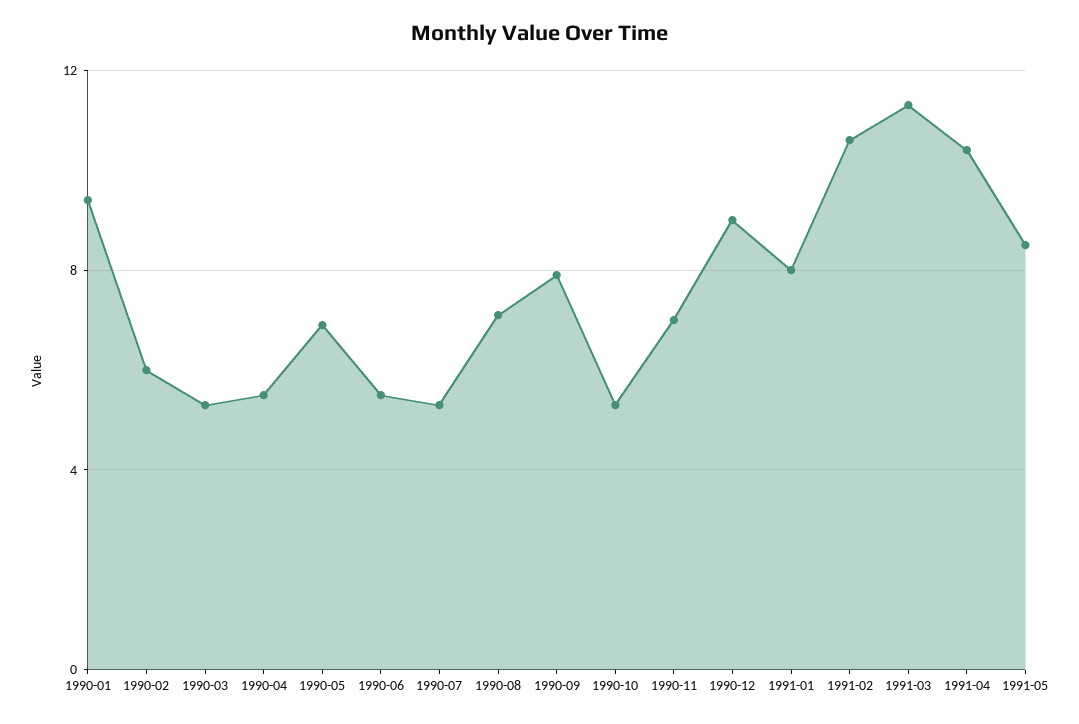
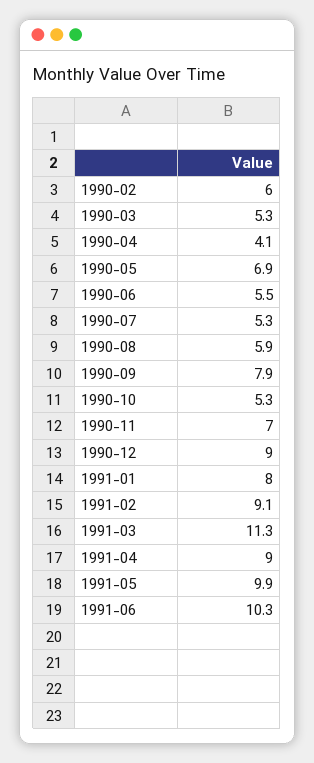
1990-01: 9.5 -> none
1990-04: 5.5 -> 4.1
1990-08: 7 -> 5.9
1991-02: 10.5 -> 9.1
1991-04: 10.5 -> 9
1991-05: 8.5 -> 9.9
1991-06: none -> 10.3

